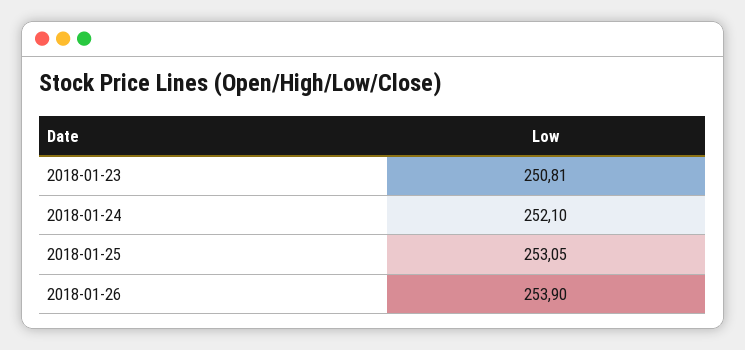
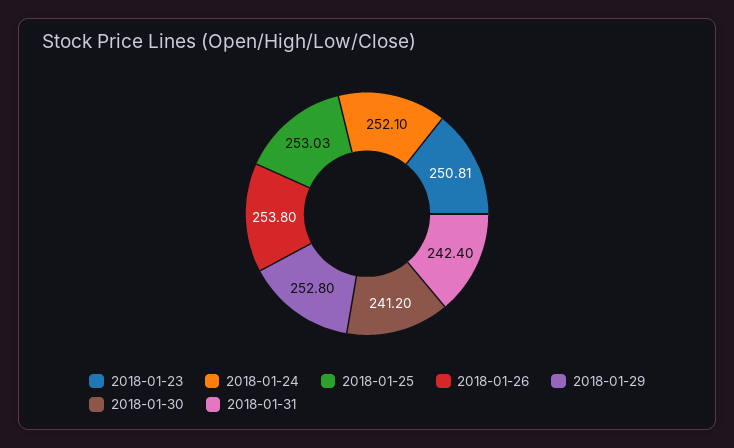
2018-01-25: 253.05 -> 253.03
2018-01-26: 253.9 -> 253.8
2018-01-29: none -> 252.8
2018-01-30: none -> 241.2
2018-01-31: none -> 242.4

